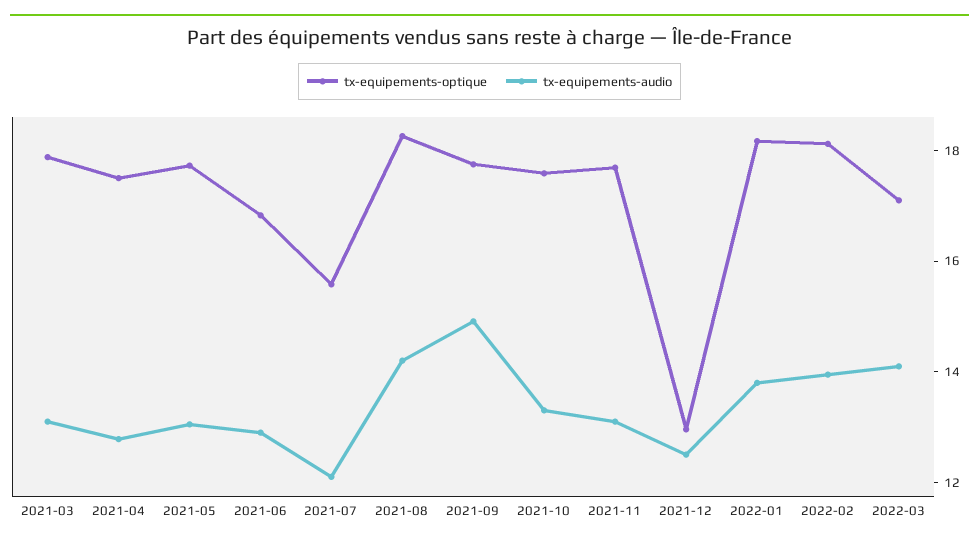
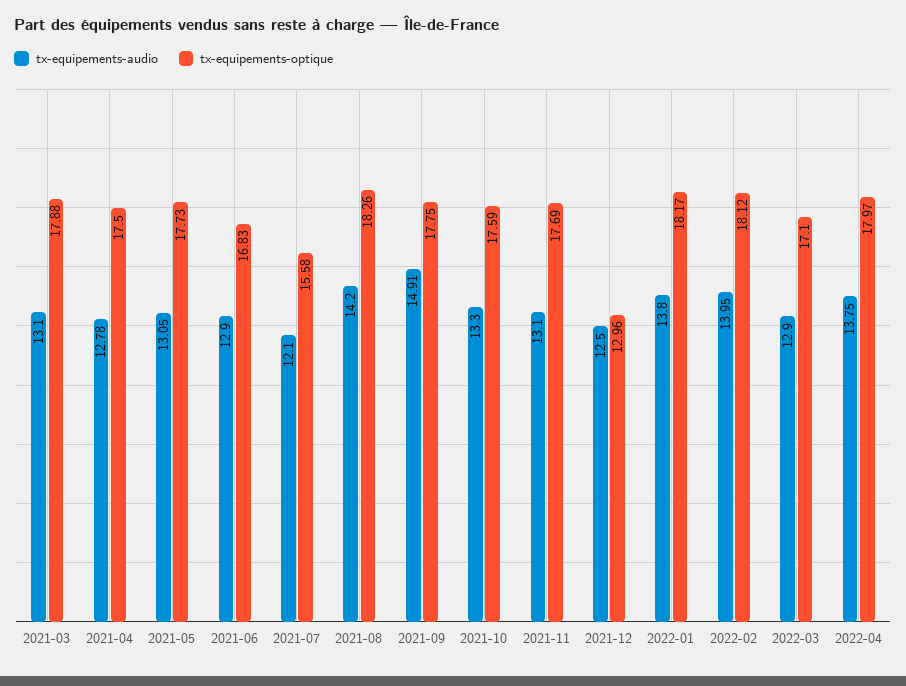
tx-equipements-audio, 2022-03: 14 -> 12.9
tx-equipements-audio, 2022-04: none -> 13.75
tx-equipements-optique, 2022-04: none -> 17.97

